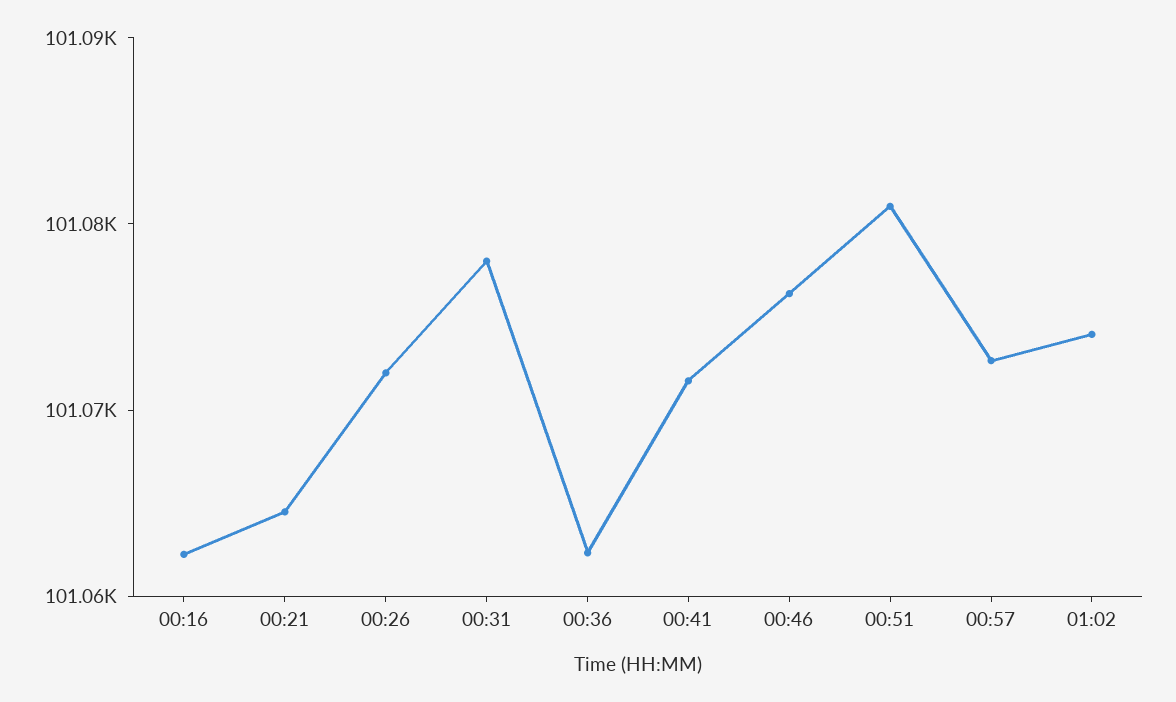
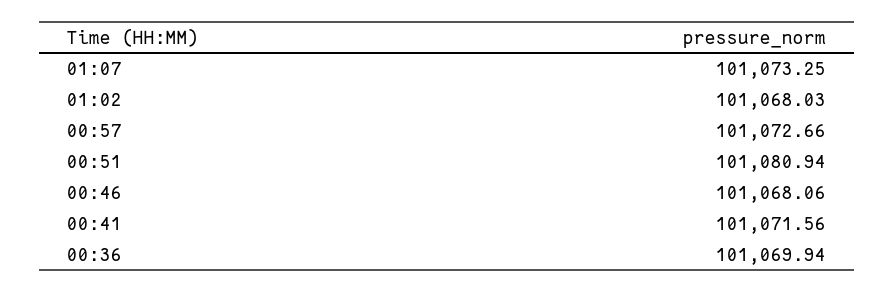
00:16: 101062 -> none
00:21: 101064 -> none
00:26: 101072 -> none
00:31: 101078 -> none
00:36: 101062 -> 101069.94
00:46: 101076 -> 101068.06
01:02: 101074 -> 101068.03
01:07: none -> 101073.25

